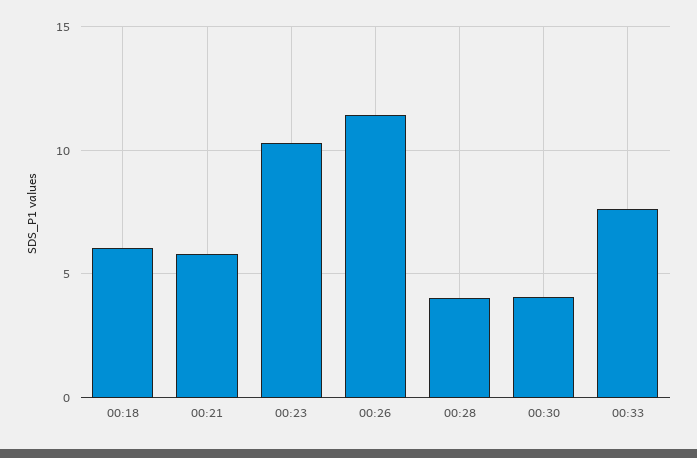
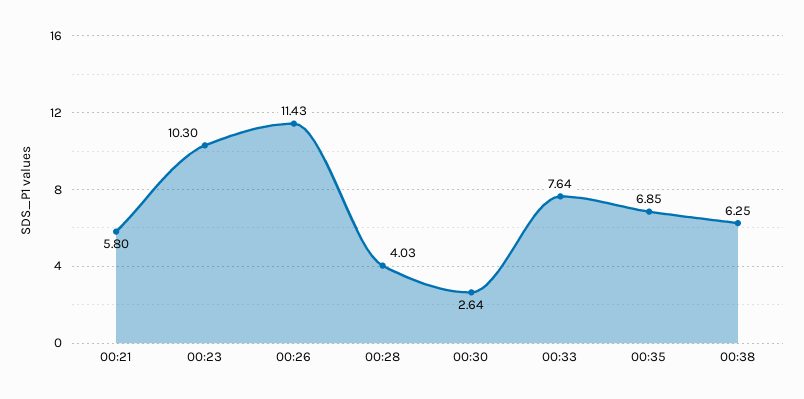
00:18: 6 -> none
00:30: 4 -> 2.64
00:35: none -> 6.85
00:38: none -> 6.25

